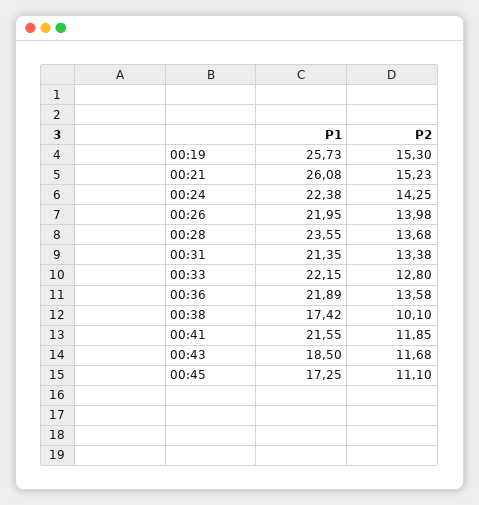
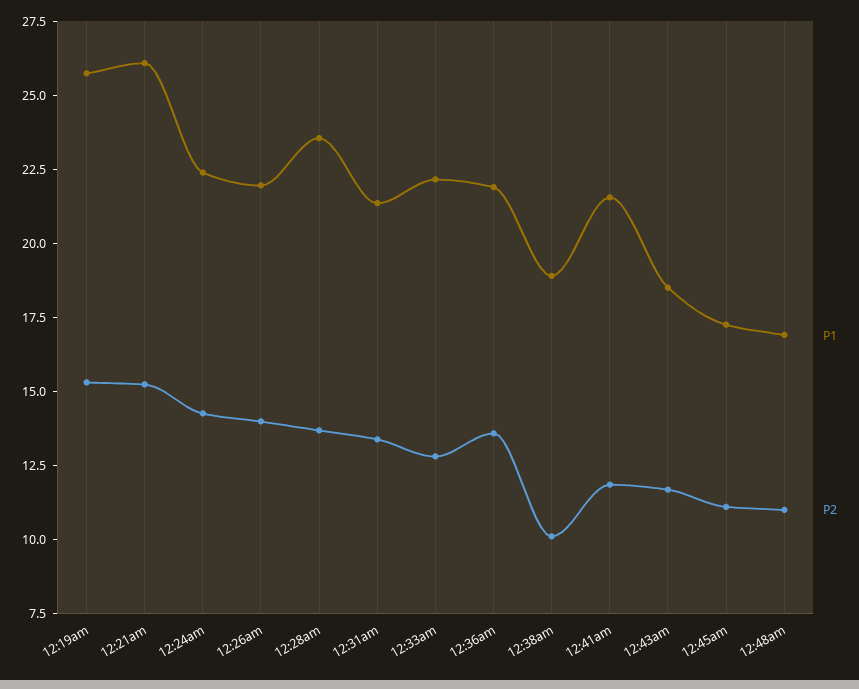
P1, 00:38: 17.42 -> 19
P1, 12:48am: none -> 17
P2, 12:48am: none -> 11

